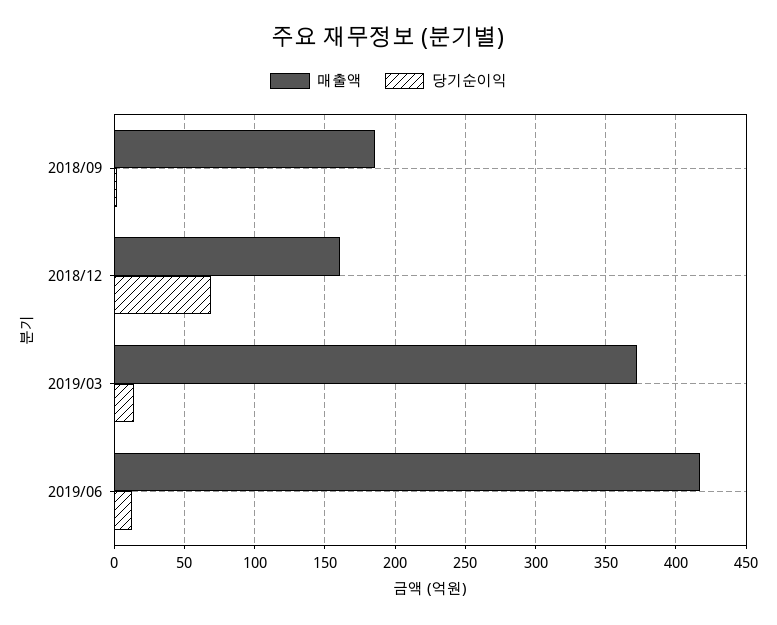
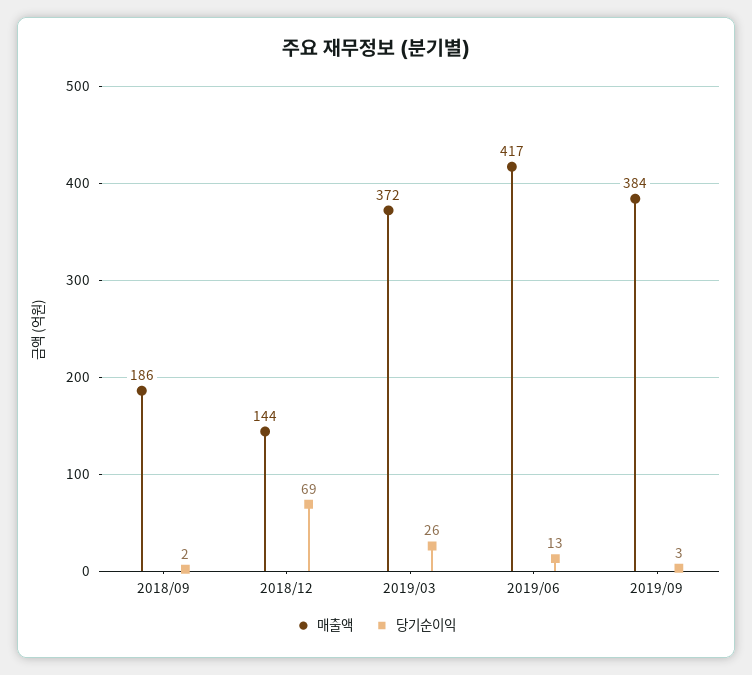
매출액, 2018/12: 160 -> 144
당기순이익, 2019/03: 15 -> 26
매출액, 2019/09: none -> 384
당기순이익, 2019/09: none -> 3

